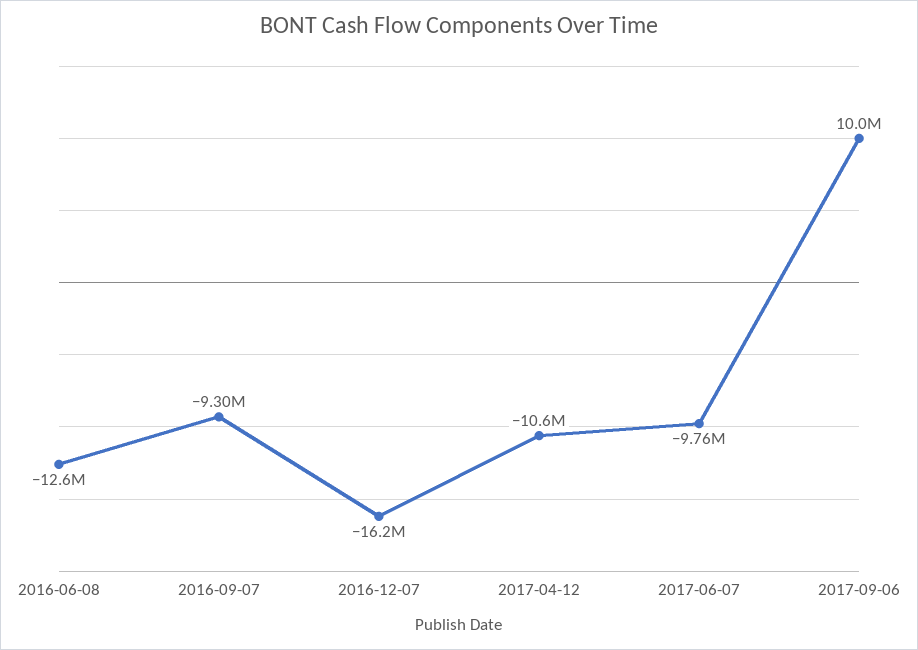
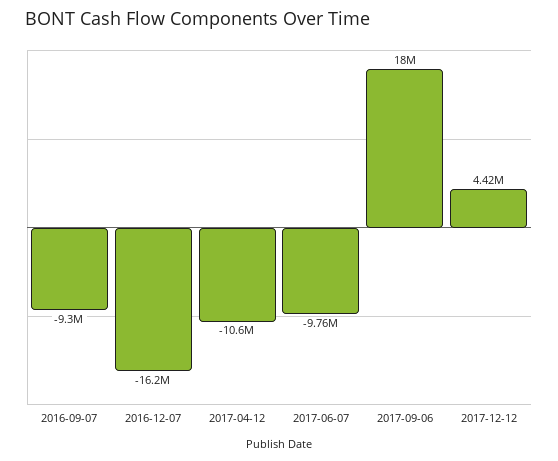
2016-06-08: -12600000 -> none
2017-09-06: 10000000 -> 18000000
2017-12-12: none -> 4420000

